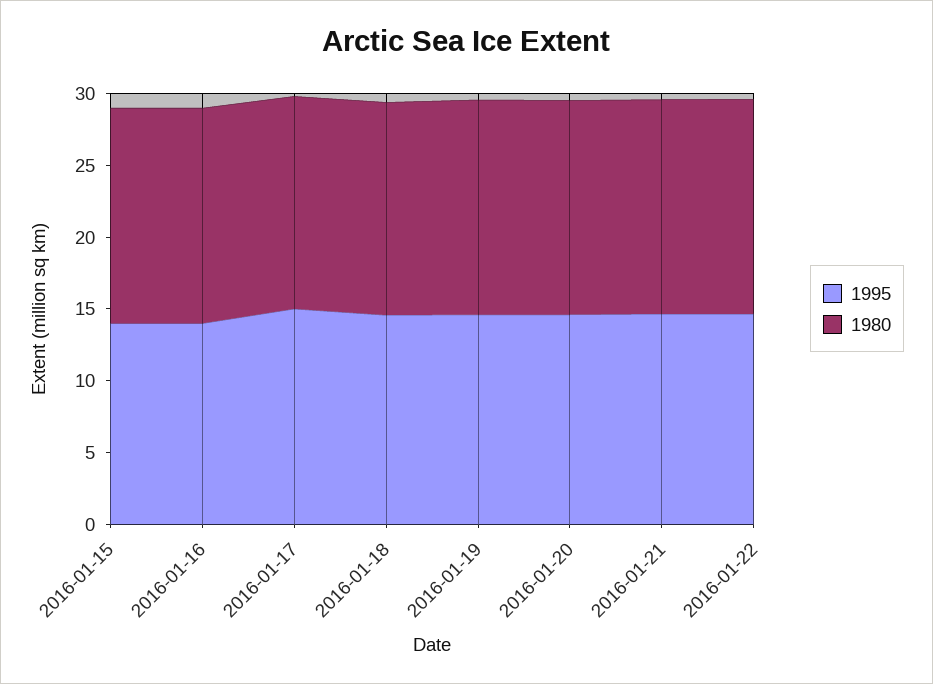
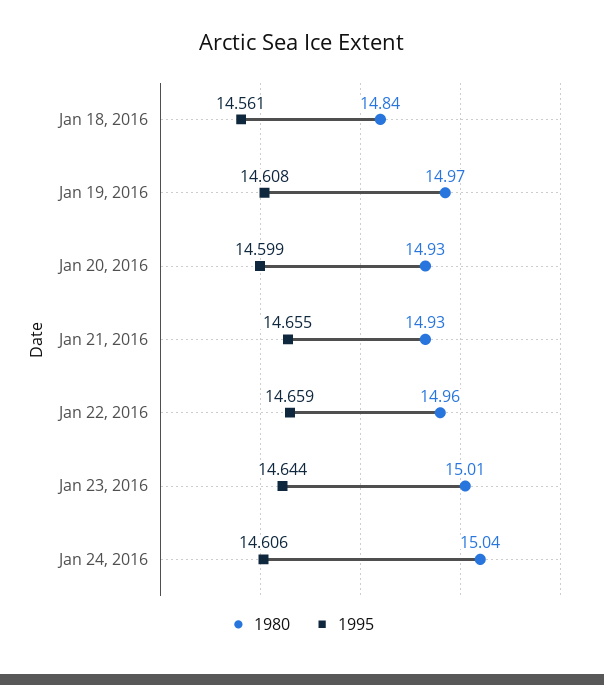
1995, 2016-01-15: 14 -> none
1980, 2016-01-15: 15 -> none
1995, 2016-01-16: 14 -> none
1980, 2016-01-16: 15 -> none
1995, 2016-01-17: 15 -> none
1980, 2016-01-17: 15 -> none
1980, Jan 23, 2016: none -> 15.01
1995, Jan 23, 2016: none -> 14.644
1980, Jan 24, 2016: none -> 15.04
1995, Jan 24, 2016: none -> 14.606

